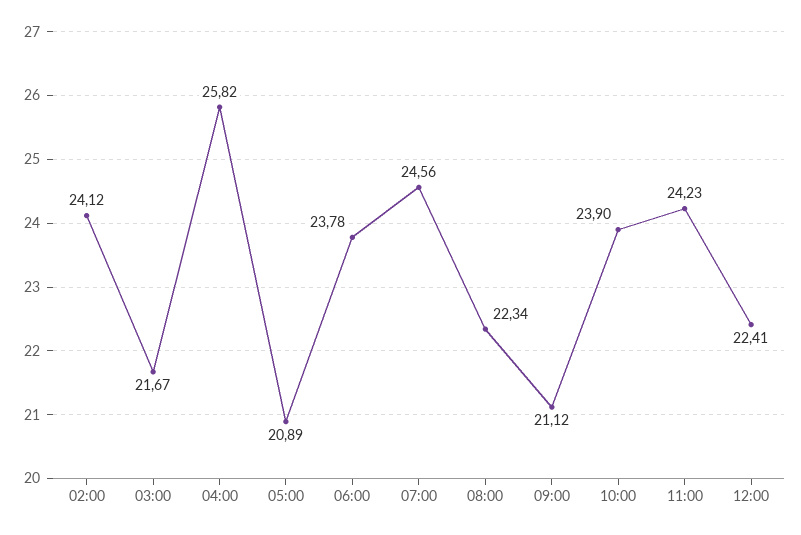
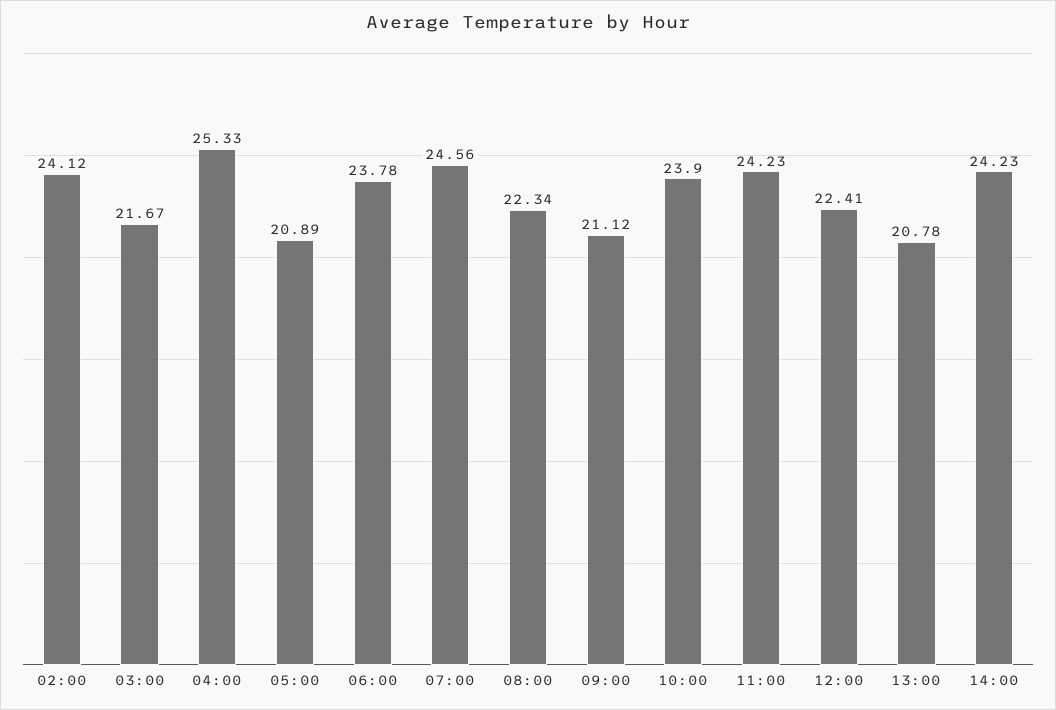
04:00: 25.82 -> 25.33
13:00: none -> 20.78
14:00: none -> 24.23

